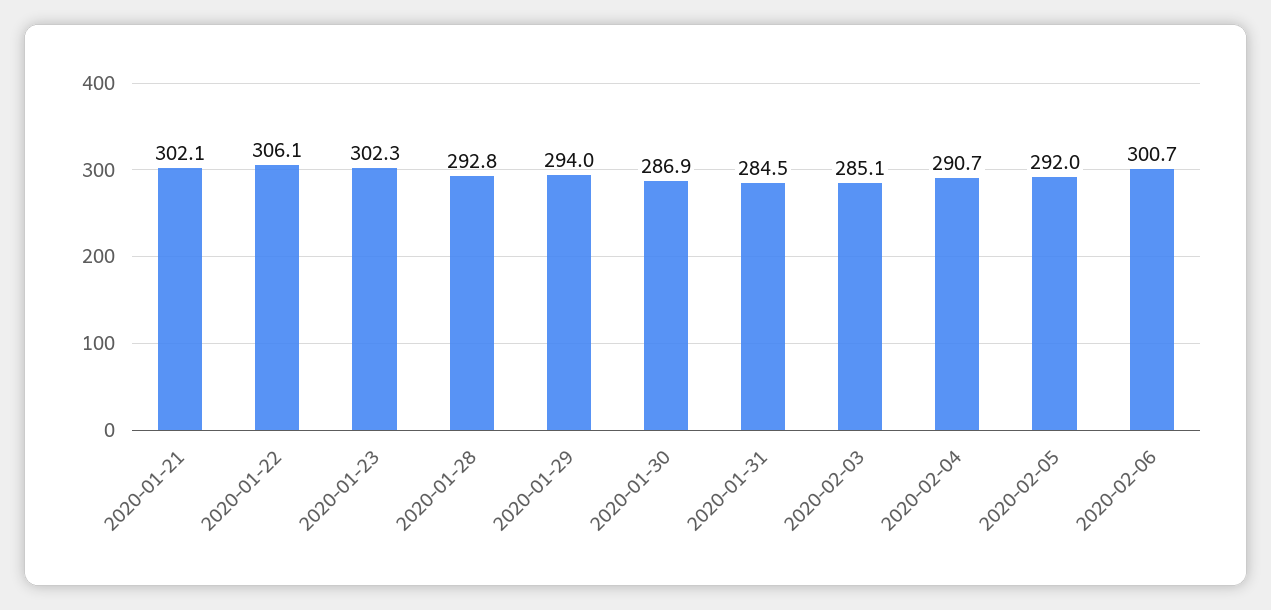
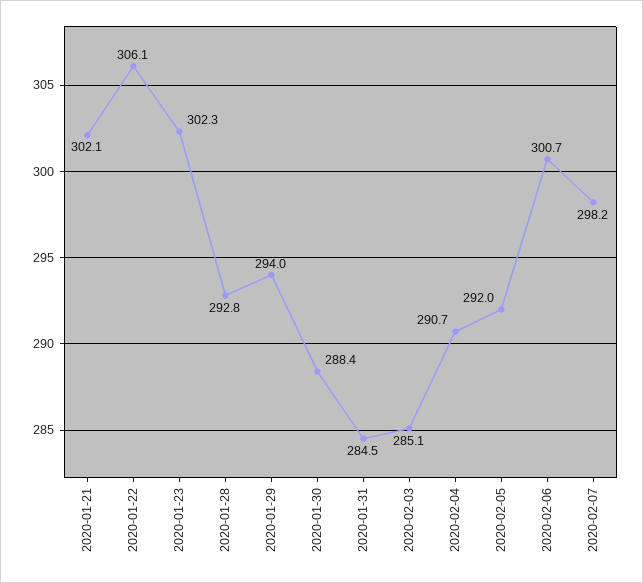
2020-01-30: 286.9 -> 288.4
2020-02-07: none -> 298.2

